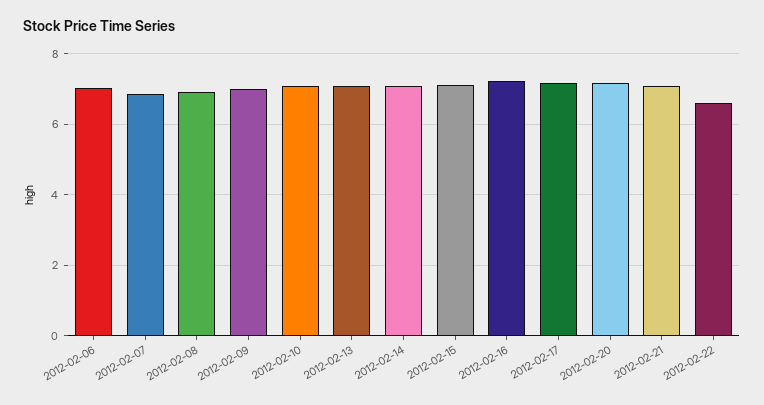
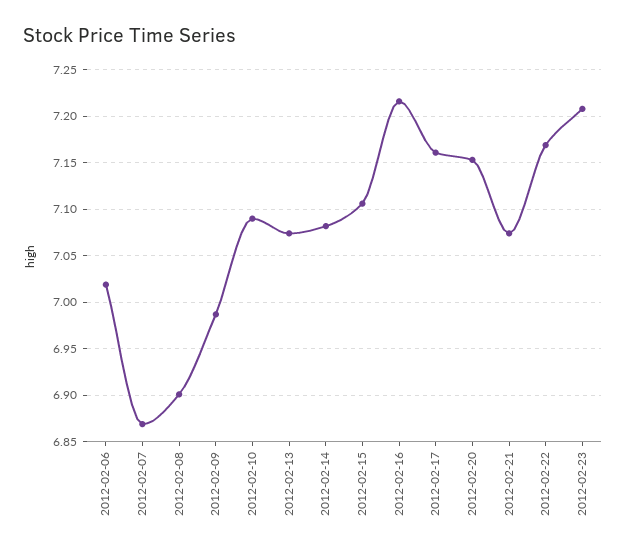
2012-02-22: 6.6 -> 7.17
2012-02-23: none -> 7.21

